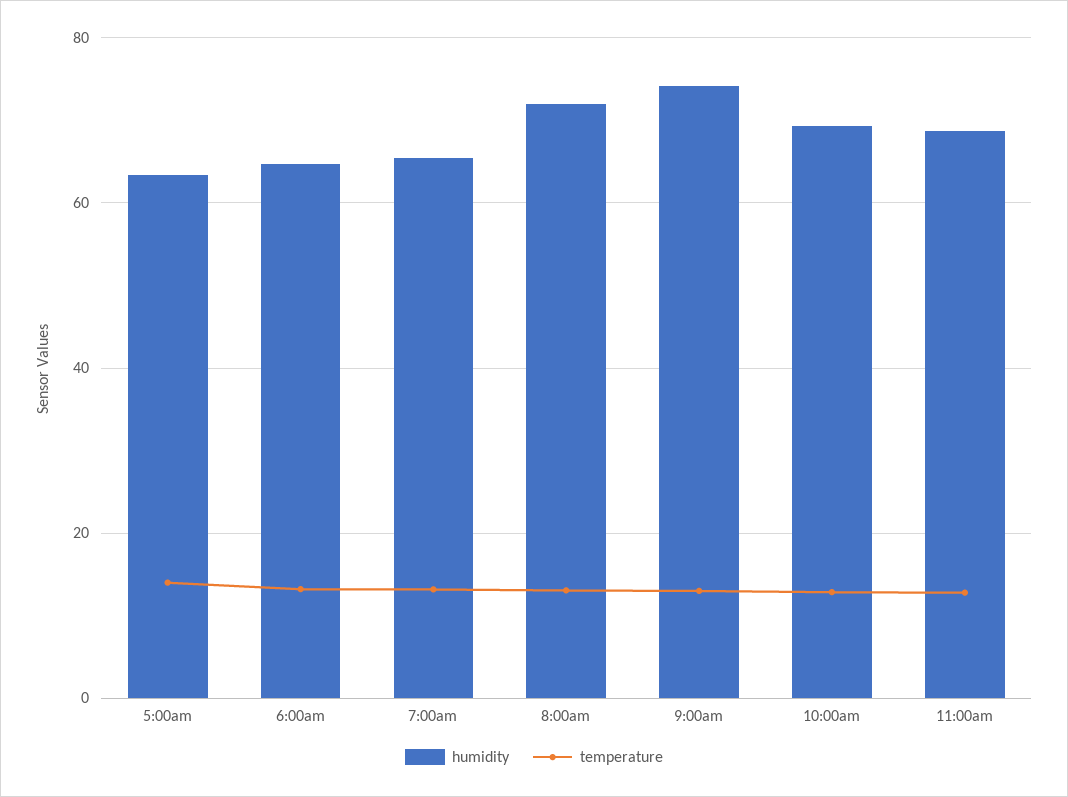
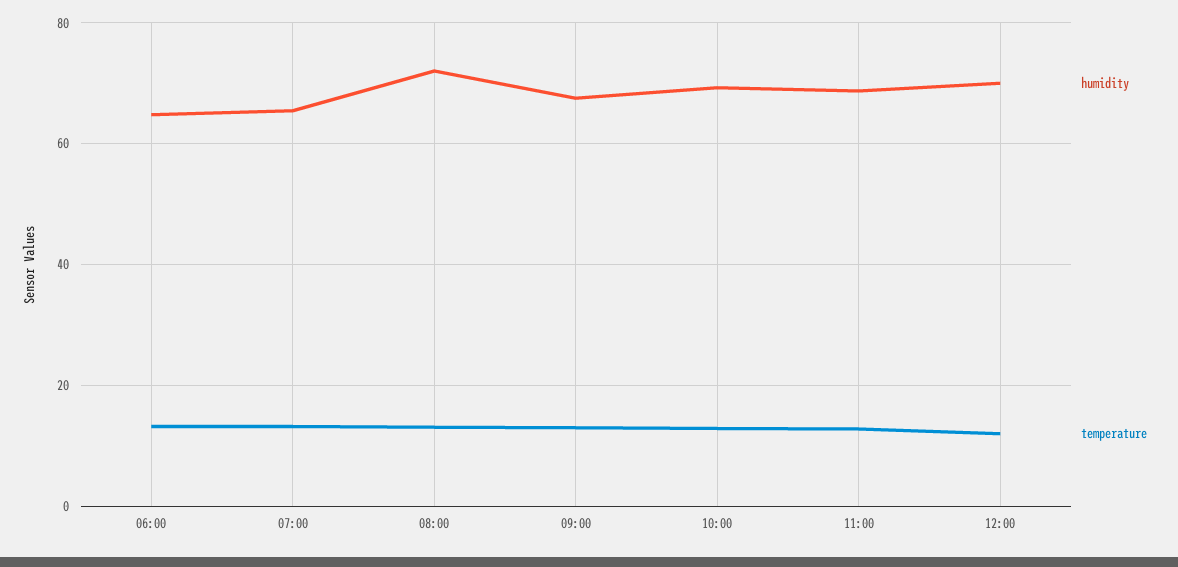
humidity, 5:00am: 64 -> none
temperature, 5:00am: 14 -> none
humidity, 9:00am: 74 -> 68
humidity, 12:00: none -> 70
temperature, 12:00: none -> 12

